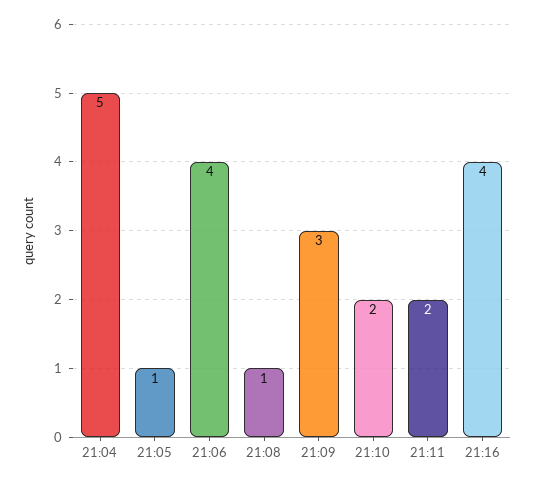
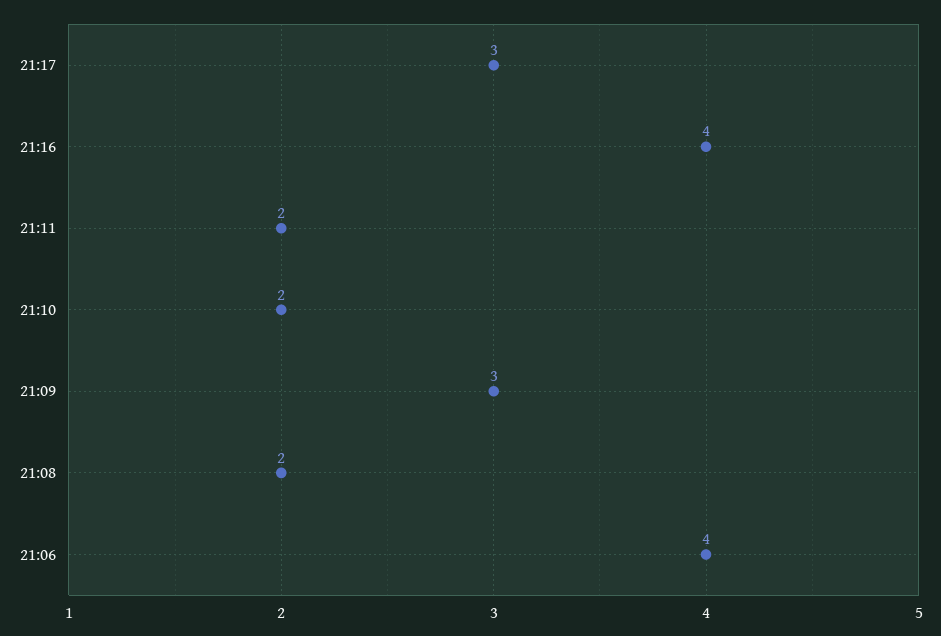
21:04: 5 -> none
21:05: 1 -> none
21:08: 1 -> 2
21:17: none -> 3

